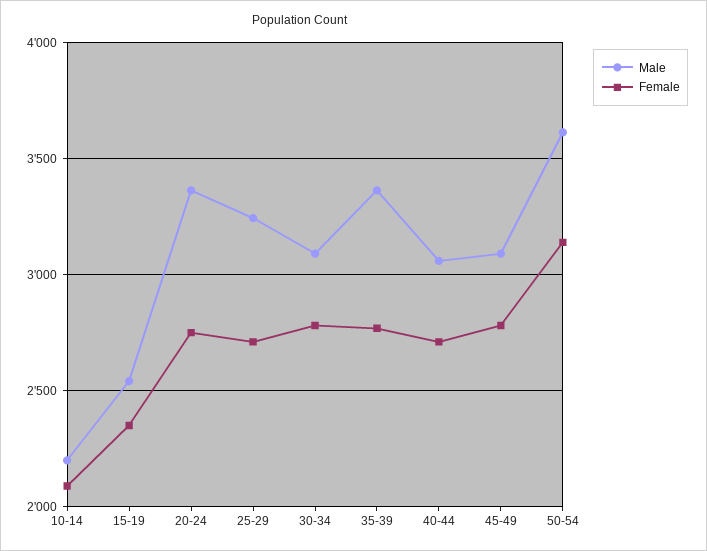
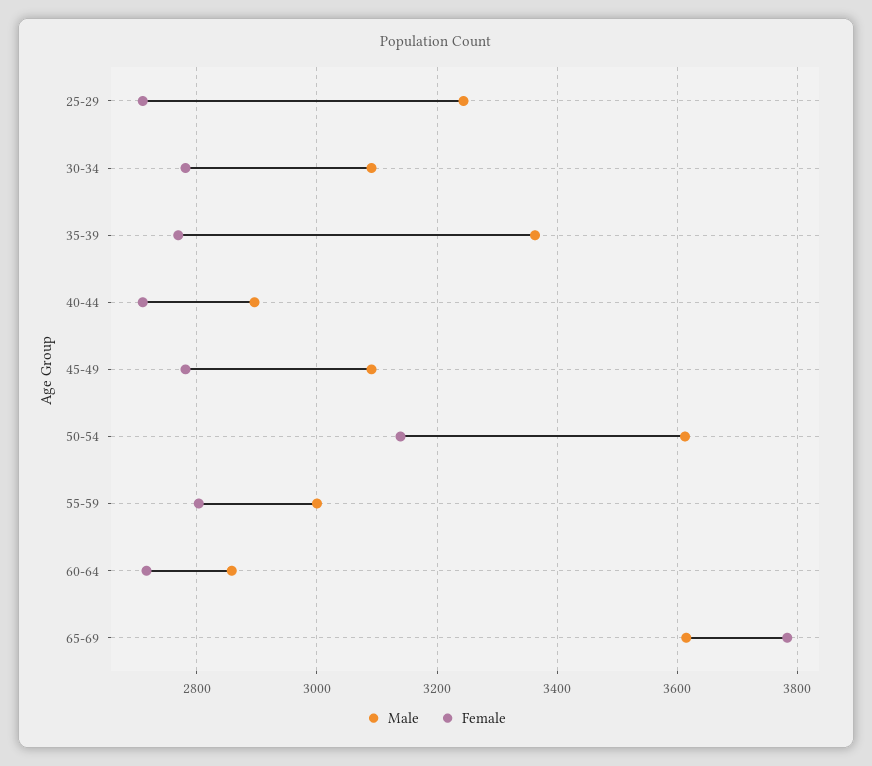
Male, 10-14: 2200 -> none
Female, 10-14: 2100 -> none
Male, 15-19: 2550 -> none
Female, 15-19: 2350 -> none
Male, 20-24: 3350 -> none
Female, 20-24: 2750 -> none
Male, 40-44: 3050 -> 2900
Male, 55-59: none -> 3000
Female, 55-59: none -> 2800
Male, 60-64: none -> 2860
Female, 60-64: none -> 2720
Male, 65-69: none -> 3620
Female, 65-69: none -> 3780

